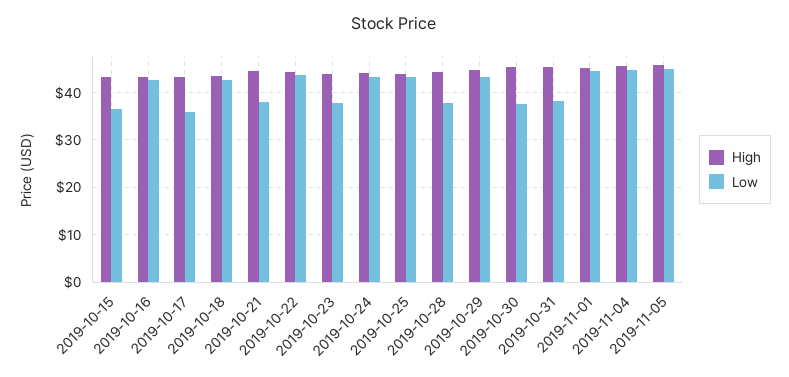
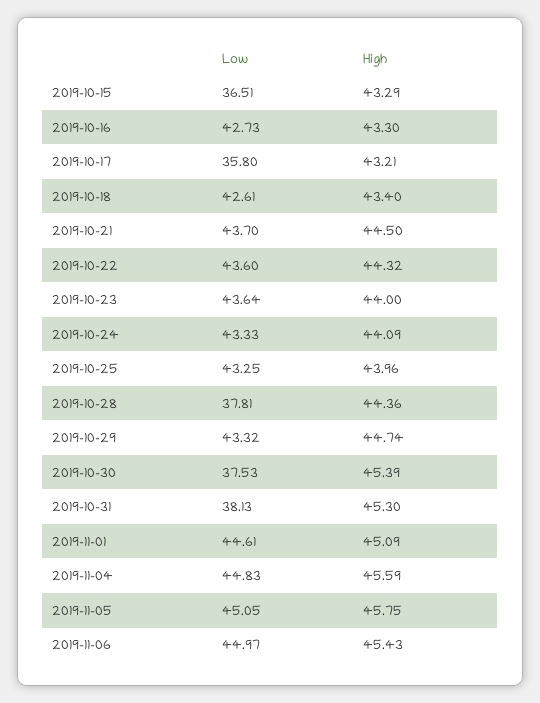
Low, 2019-10-21: 38 -> 43.7
Low, 2019-10-23: 38 -> 43.64
Low, 2019-11-06: none -> 44.97
High, 2019-11-06: none -> 45.43

